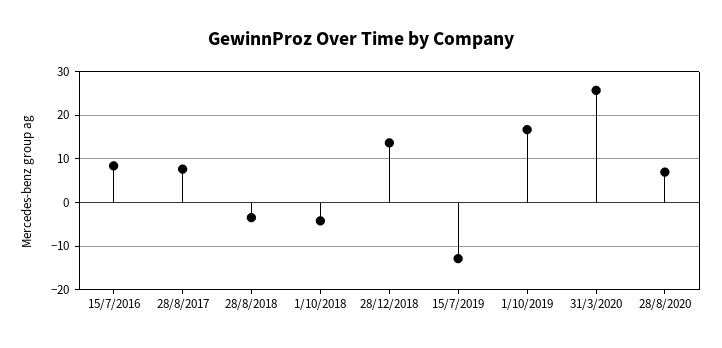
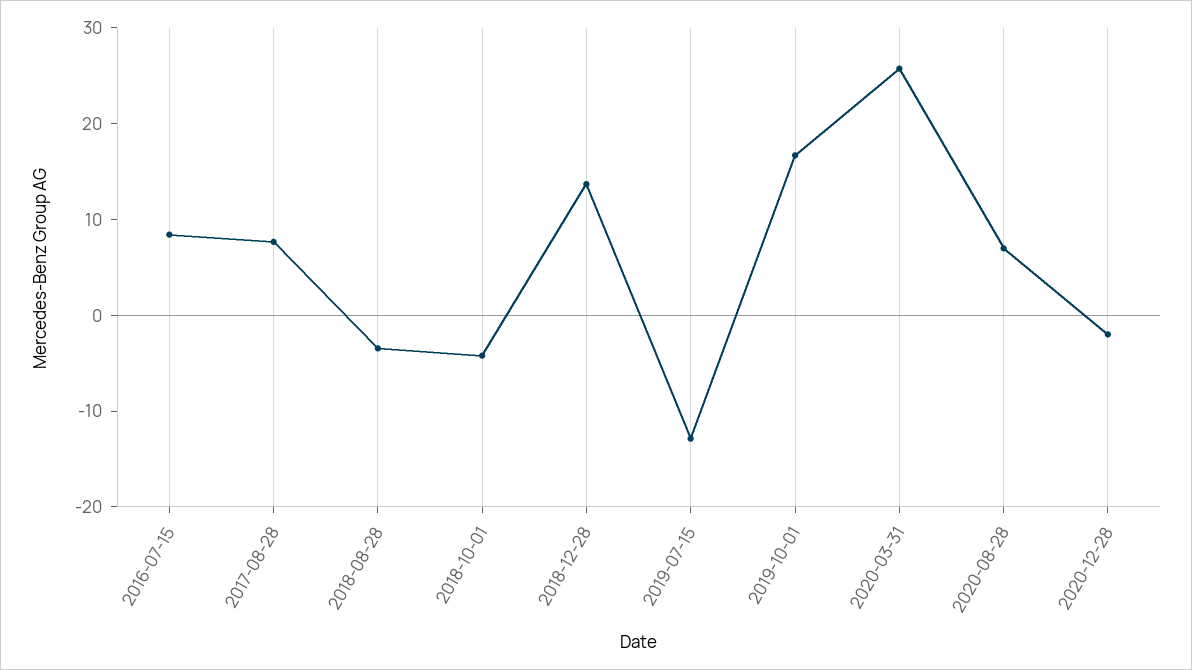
2020-12-28: none -> -2

